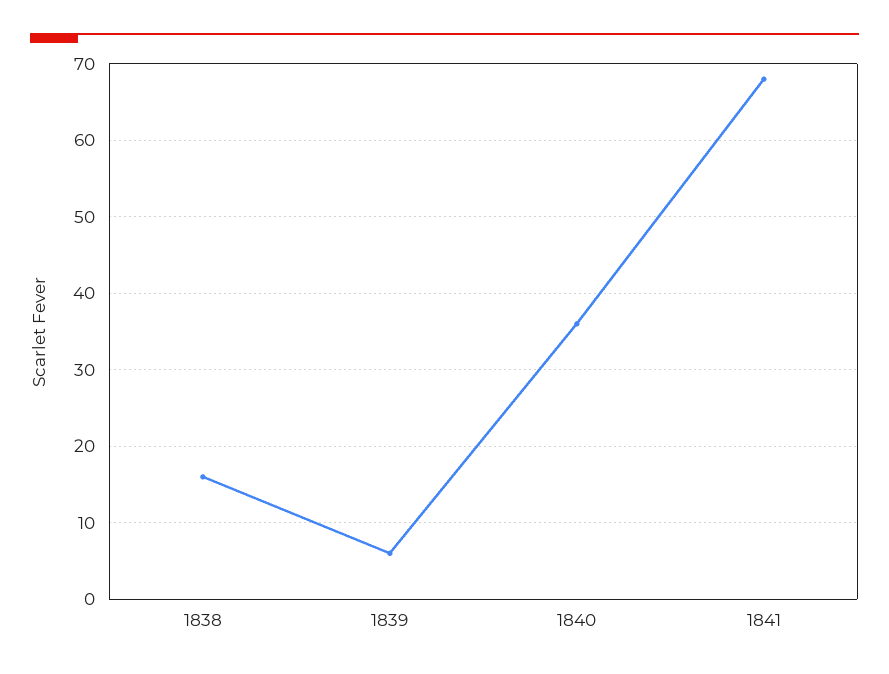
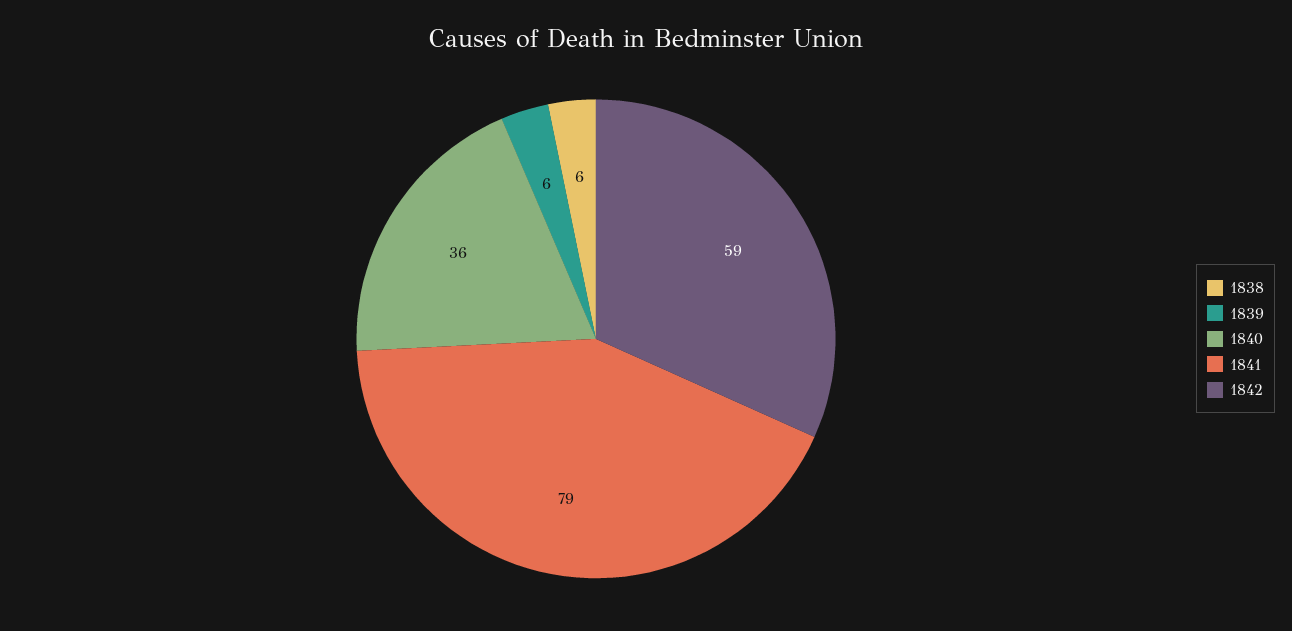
1838: 16 -> 6
1841: 68 -> 79
1842: none -> 59

